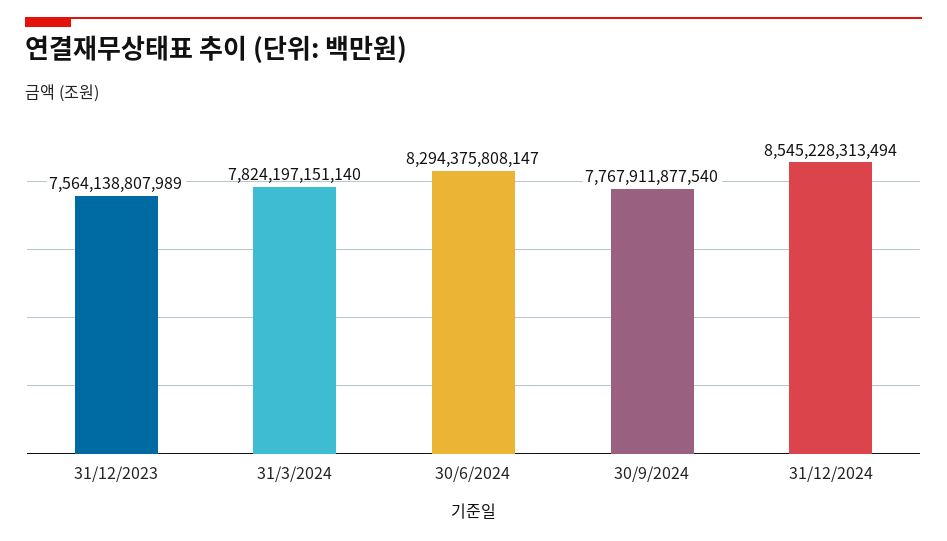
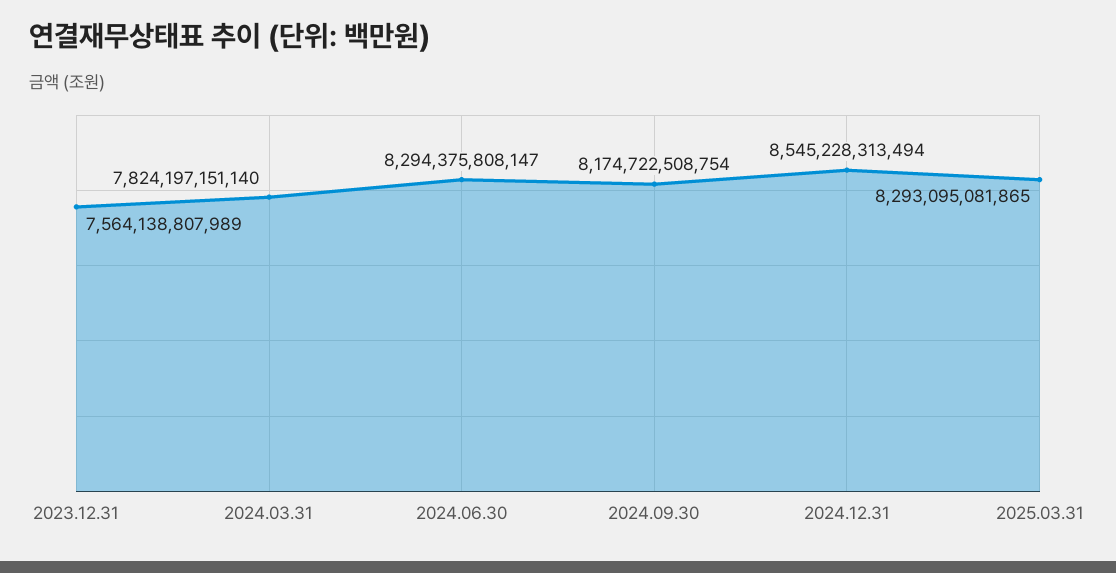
30/9/2024: 7767911877540 -> 8174722508754
2025.03.31: none -> 8293095081865

